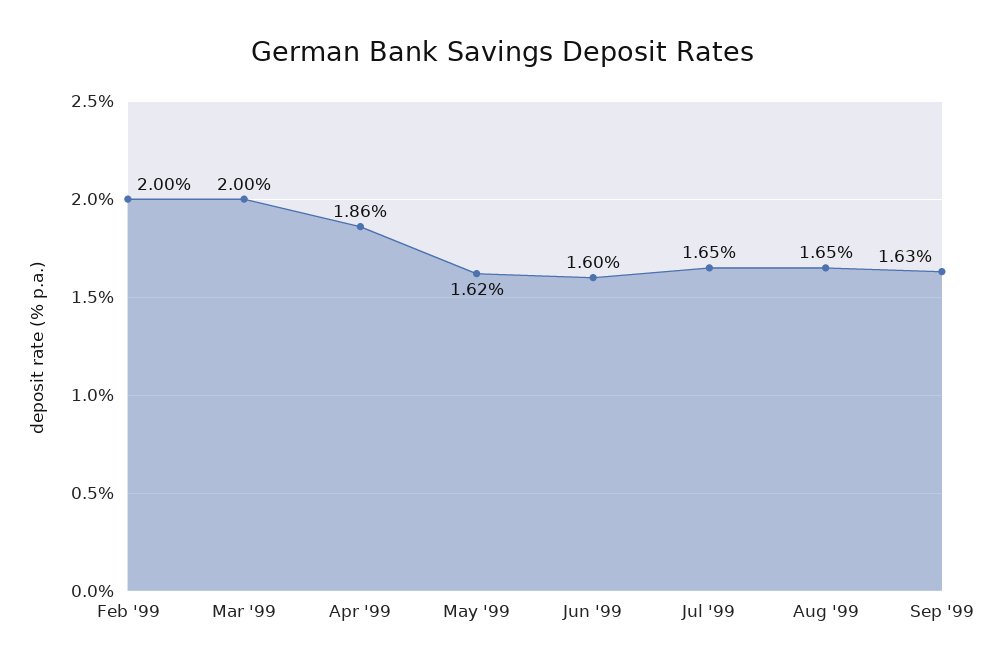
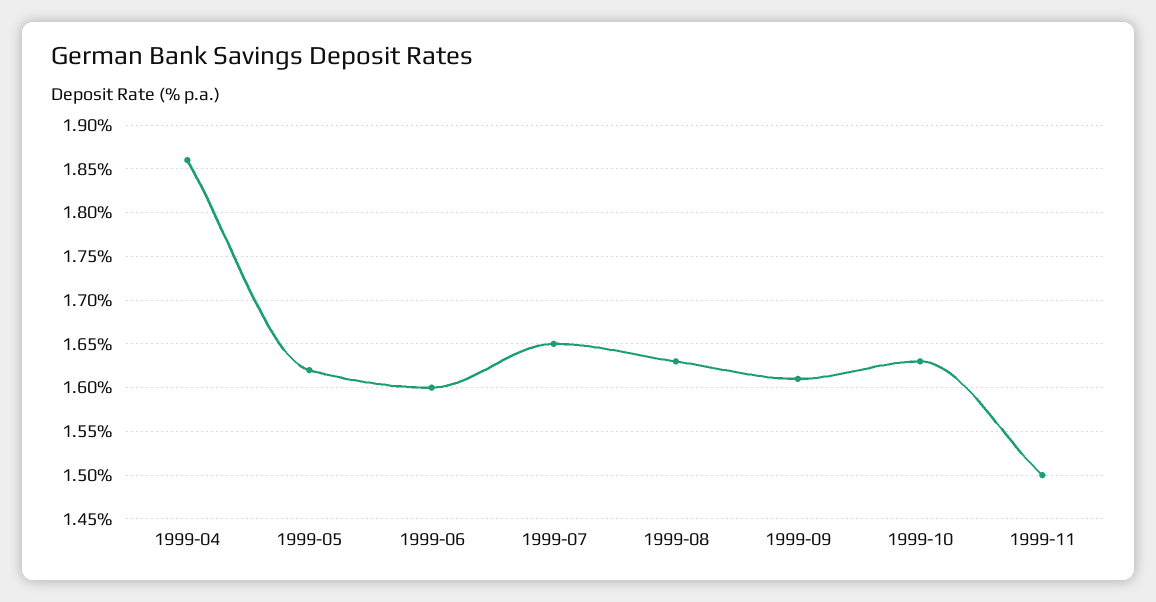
Feb '99: 2 -> none
Mar '99: 2 -> none
Aug '99: 1.65 -> 1.63
Sep '99: 1.63 -> 1.61
1999-10: none -> 1.63
1999-11: none -> 1.5

